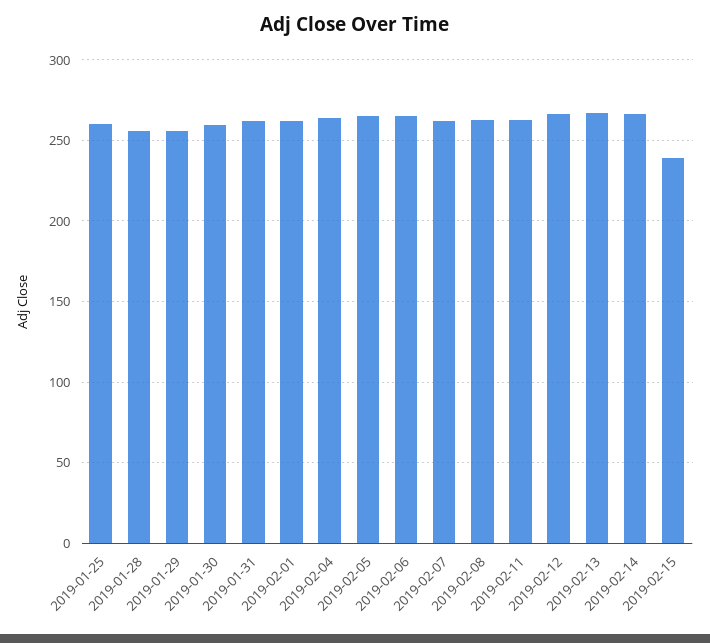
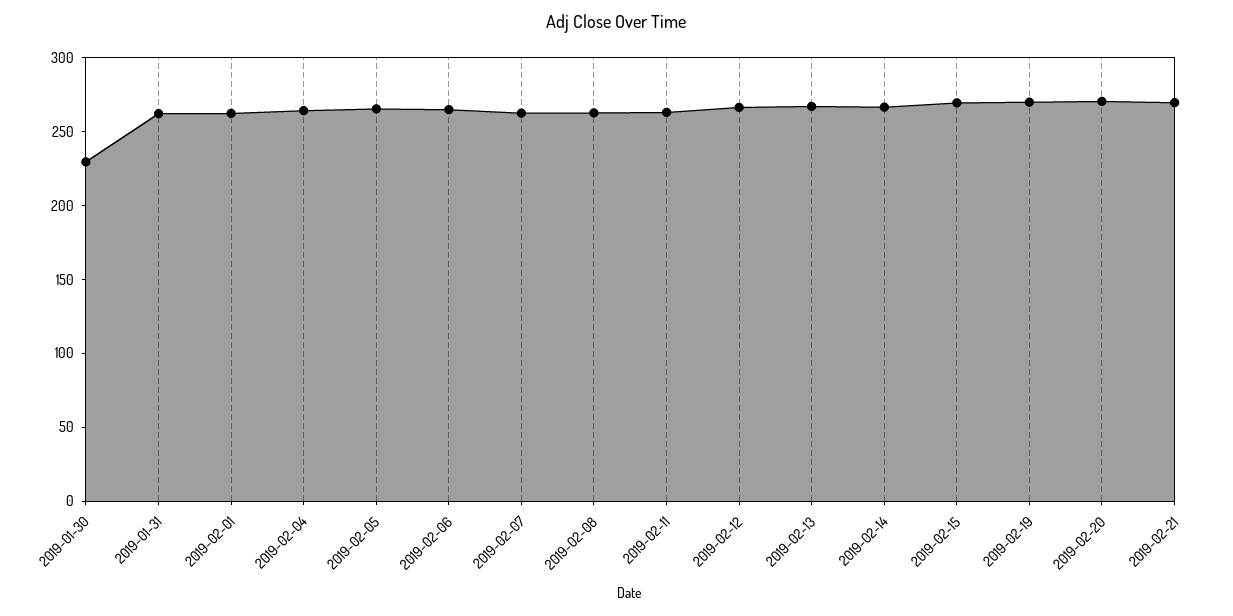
2019-01-25: 260 -> none
2019-01-28: 255 -> none
2019-01-29: 255 -> none
2019-01-30: 260 -> 230
2019-02-15: 240 -> 270
2019-02-19: none -> 270
2019-02-20: none -> 270
2019-02-21: none -> 270

